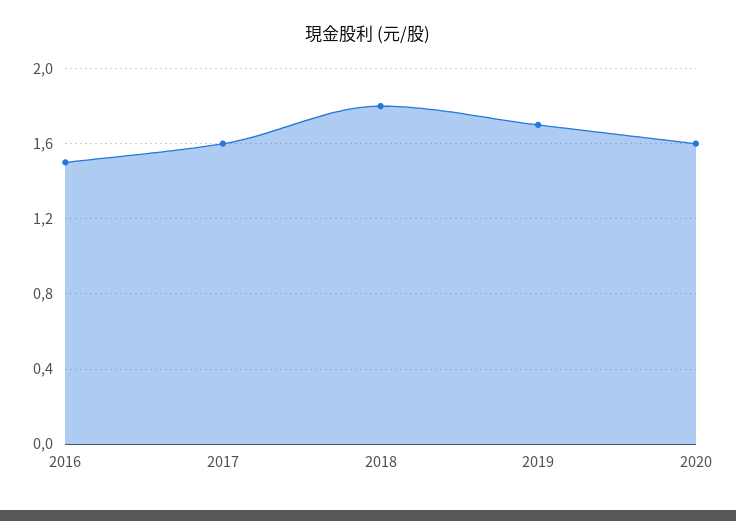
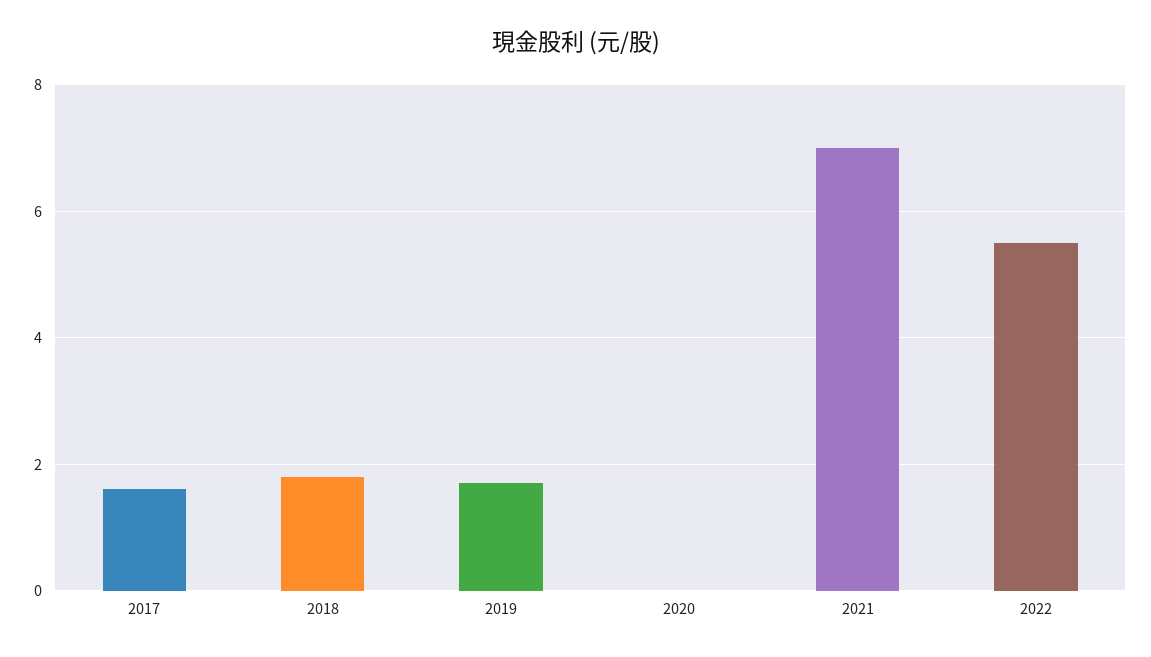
2016: 1.5 -> none
2020: 1.6 -> 0
2021: none -> 7
2022: none -> 5.5

